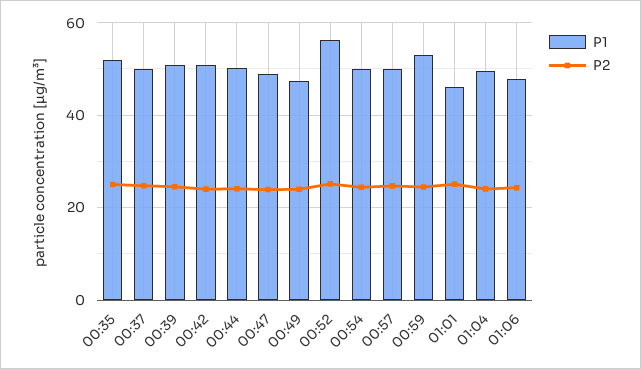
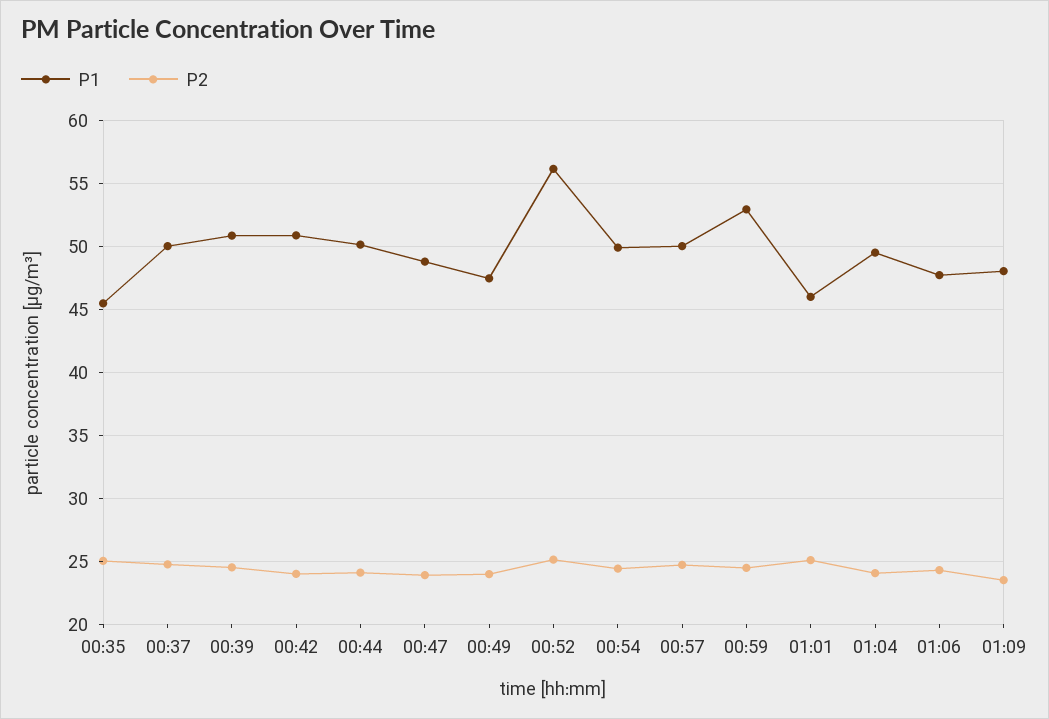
P1, 00:35: 52 -> 45.5
P1, 01:09: none -> 48
P2, 01:09: none -> 23.5

